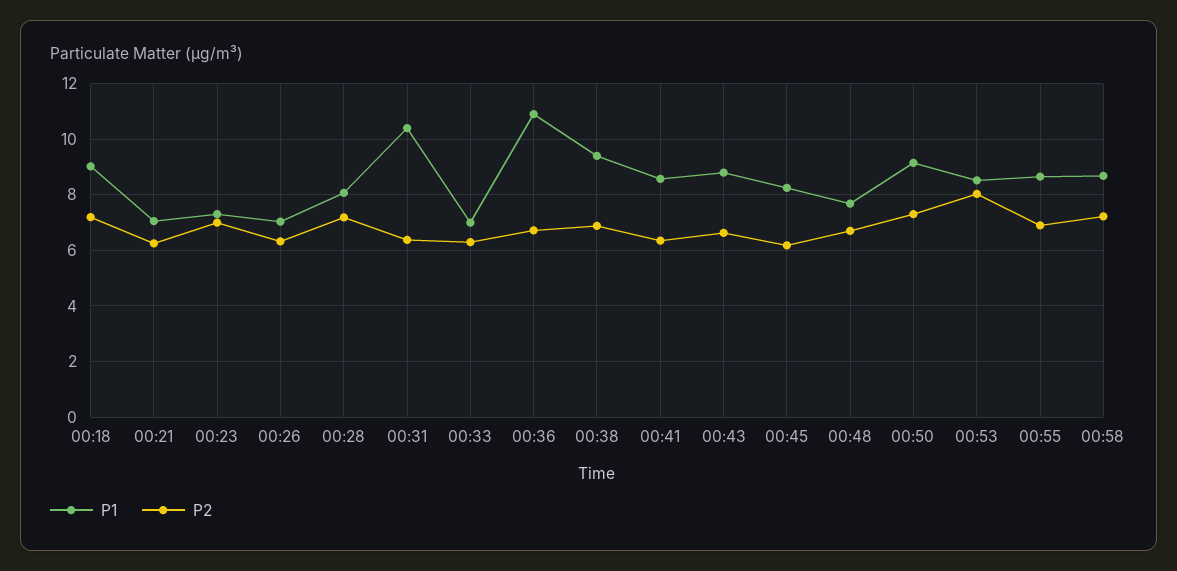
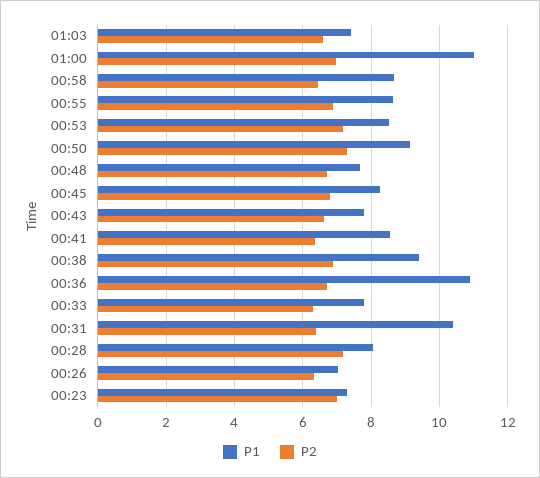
P1, 00:18: 9 -> none
P2, 00:18: 7.25 -> none
P1, 00:21: 7 -> none
P2, 00:21: 6.25 -> none
P1, 00:33: 7 -> 7.8
P1, 00:43: 8.75 -> 7.8
P2, 00:45: 6.25 -> 6.8
P2, 00:53: 8 -> 7.2
P2, 00:58: 7.25 -> 6.4
P1, 01:03: none -> 7.4
P2, 01:03: none -> 6.6
P1, 01:00: none -> 11
P2, 01:00: none -> 7

